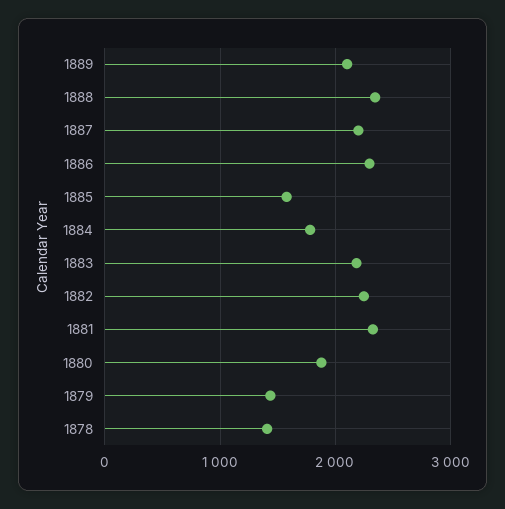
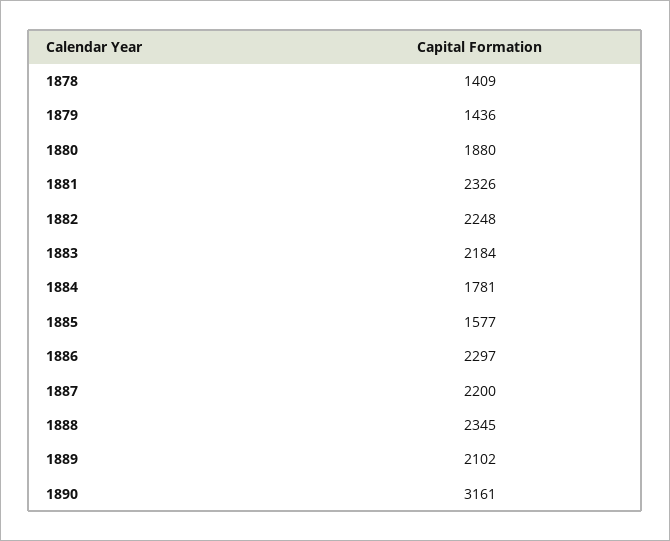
1890: none -> 3161

